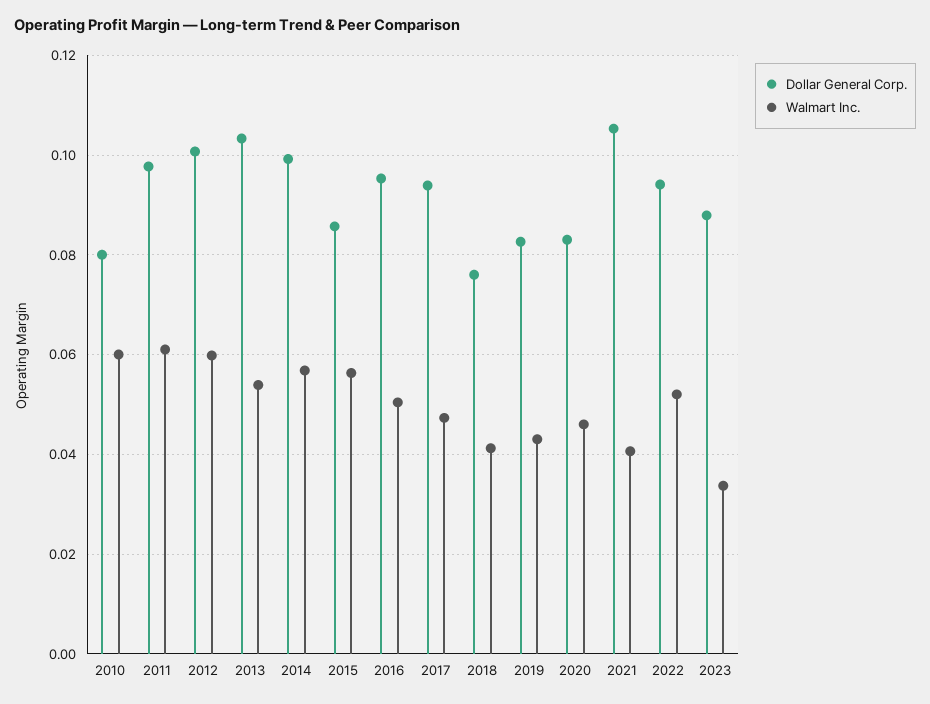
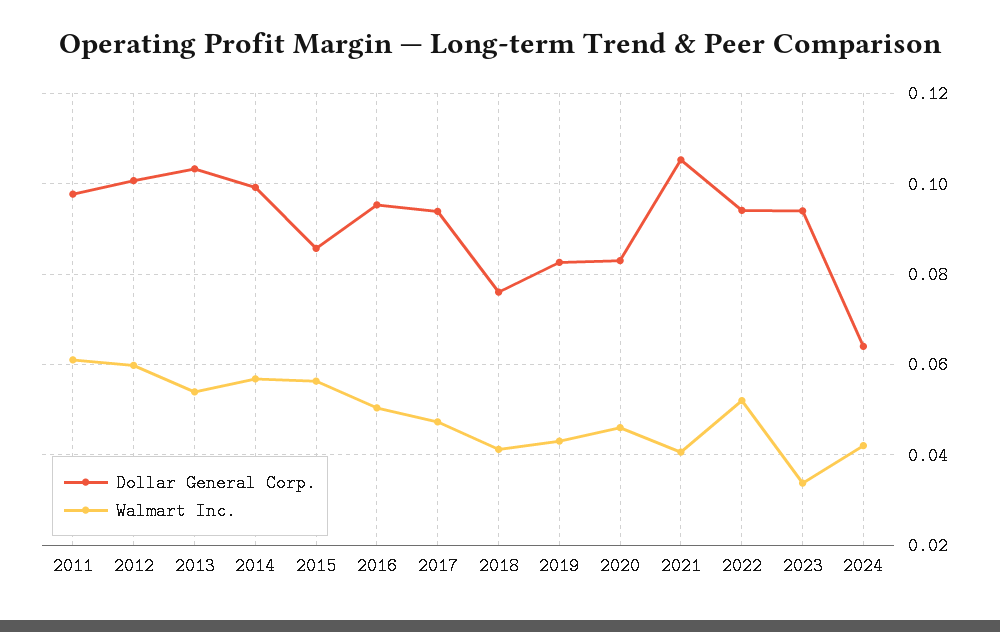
Dollar General Corp., 2010: 0.08 -> none
Walmart Inc., 2010: 0.06 -> none
Dollar General Corp., 2023: 0.088 -> 0.094
Dollar General Corp., 2024: none -> 0.064
Walmart Inc., 2024: none -> 0.042

